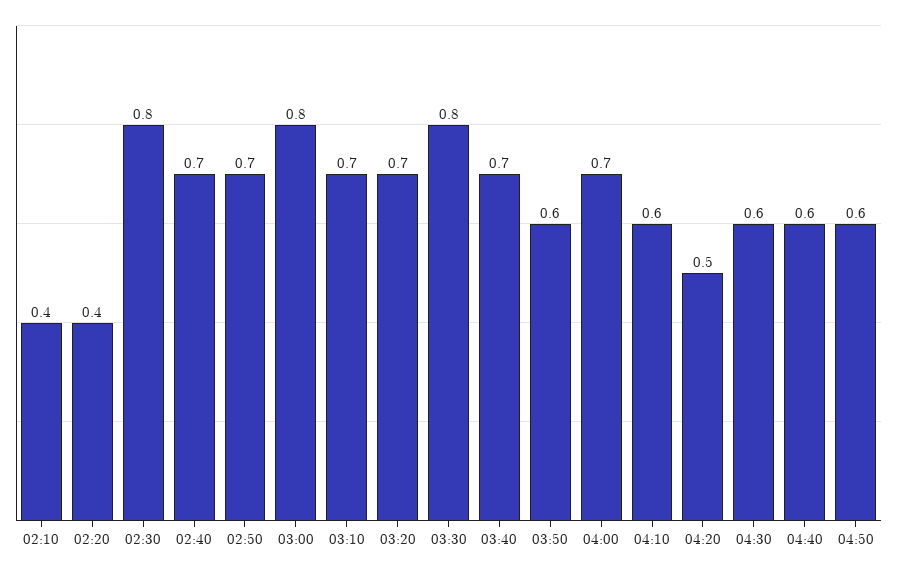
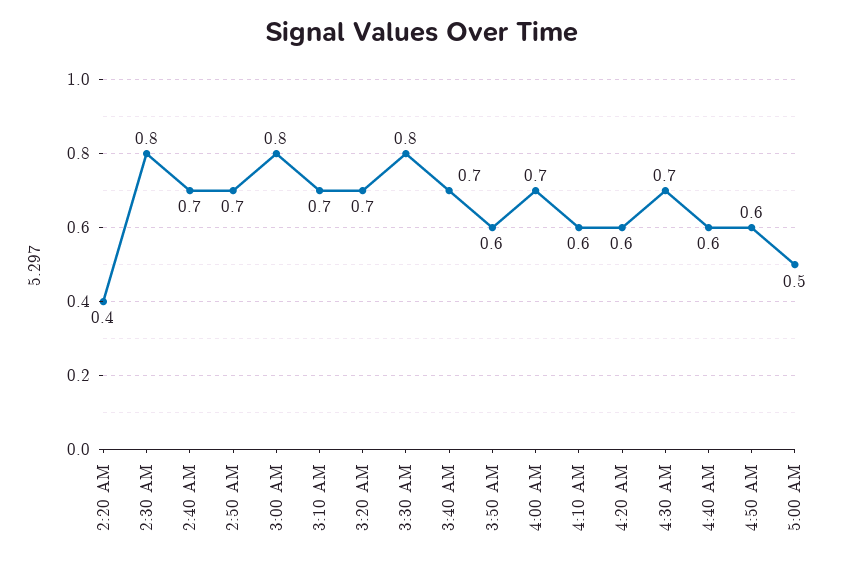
02:10: 0.4 -> none
04:20: 0.5 -> 0.6
04:30: 0.6 -> 0.7
5:00 AM: none -> 0.5

